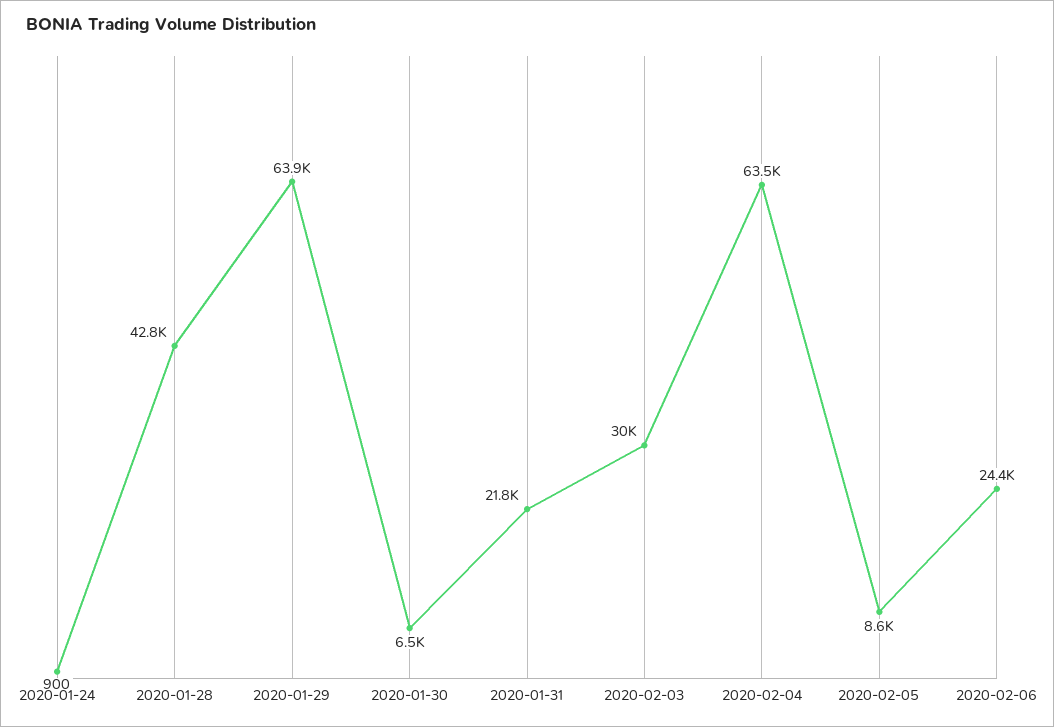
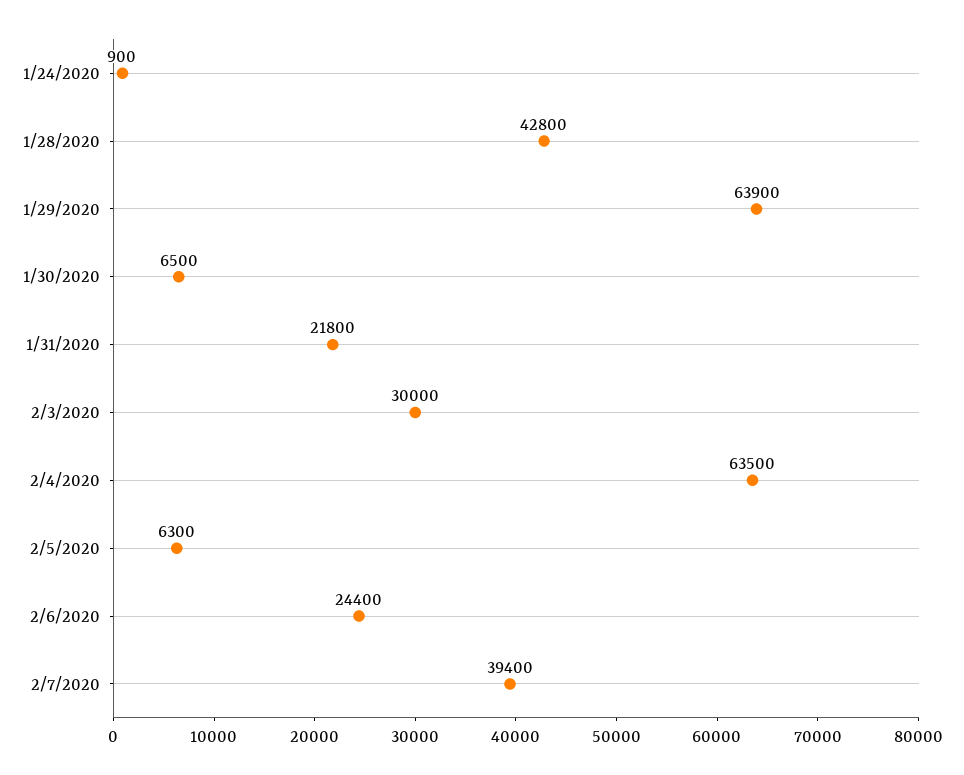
2020-02-05: 8600 -> 6300
2/7/2020: none -> 39400

